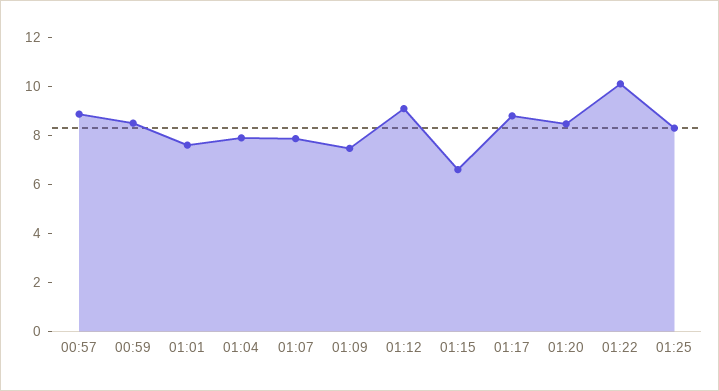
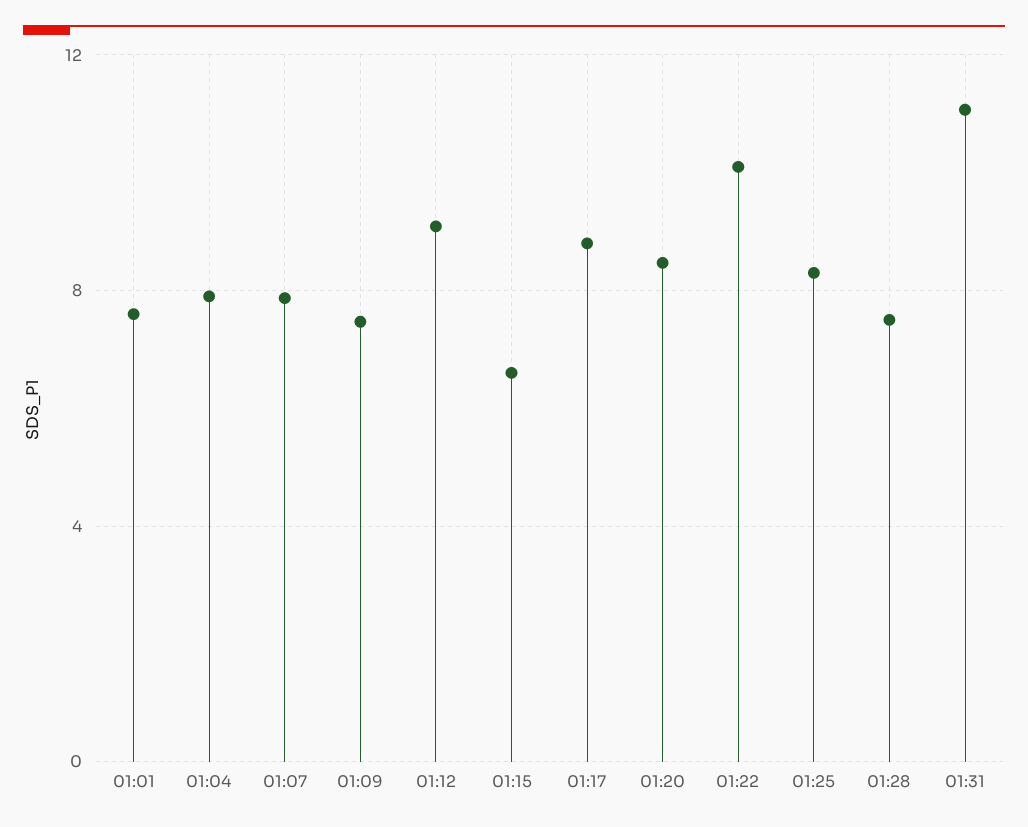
00:57: 9 -> none
00:59: 8.5 -> none
01:28: none -> 7.5
01:31: none -> 11

